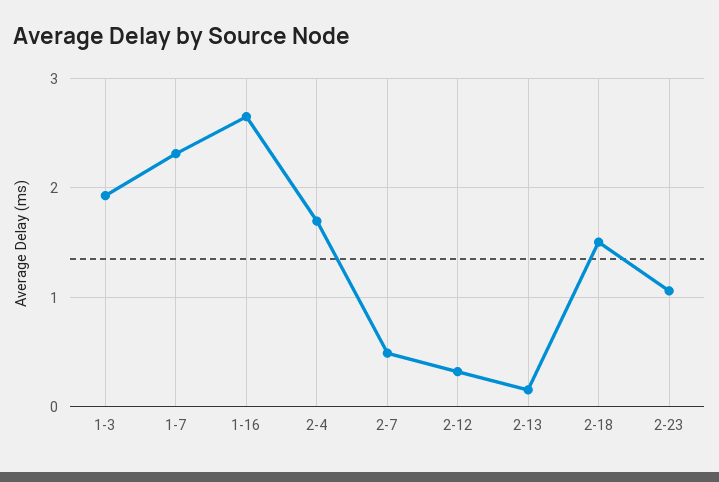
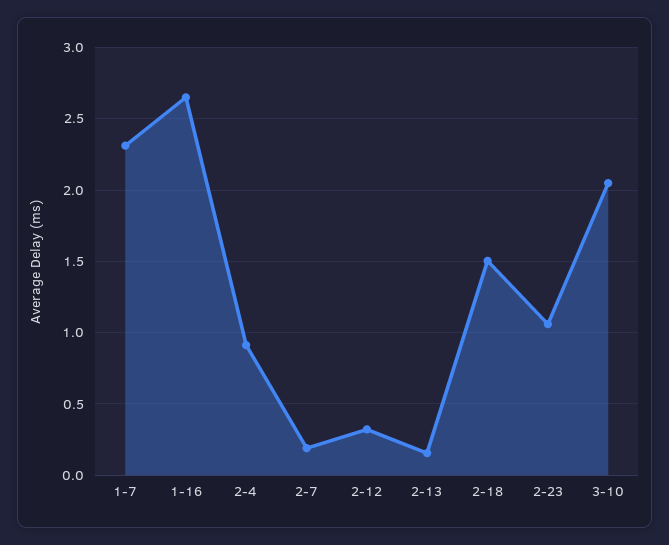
1-3: 1.9 -> none
2-4: 1.7 -> 0.9
2-7: 0.5 -> 0.2
3-10: none -> 2.05

